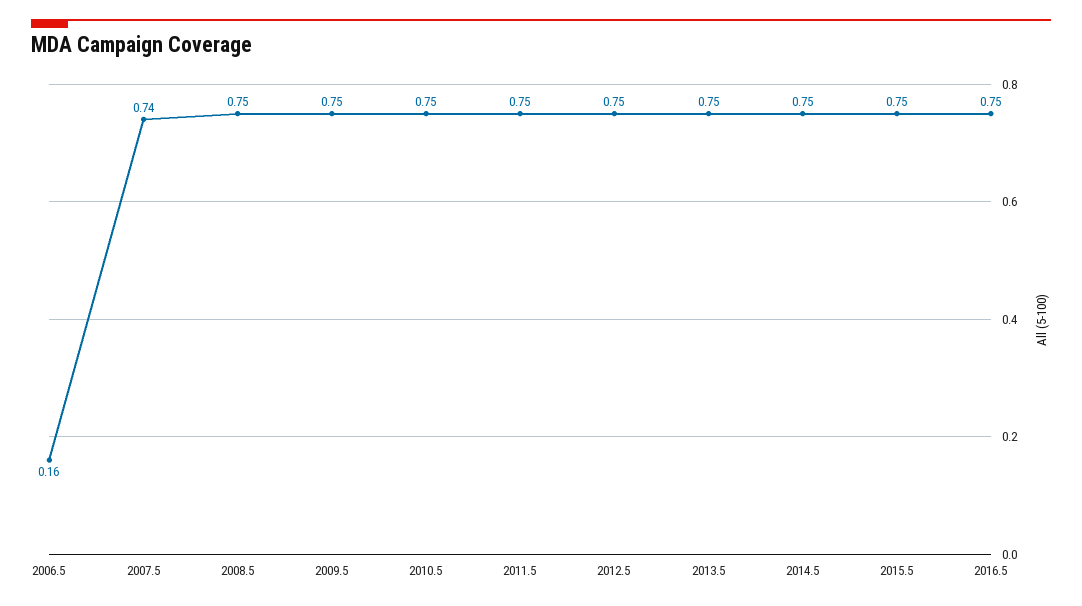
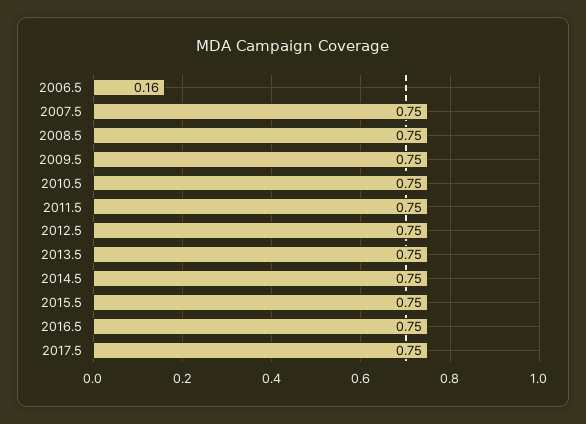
2007.5: 0.74 -> 0.75
2017.5: none -> 0.75

